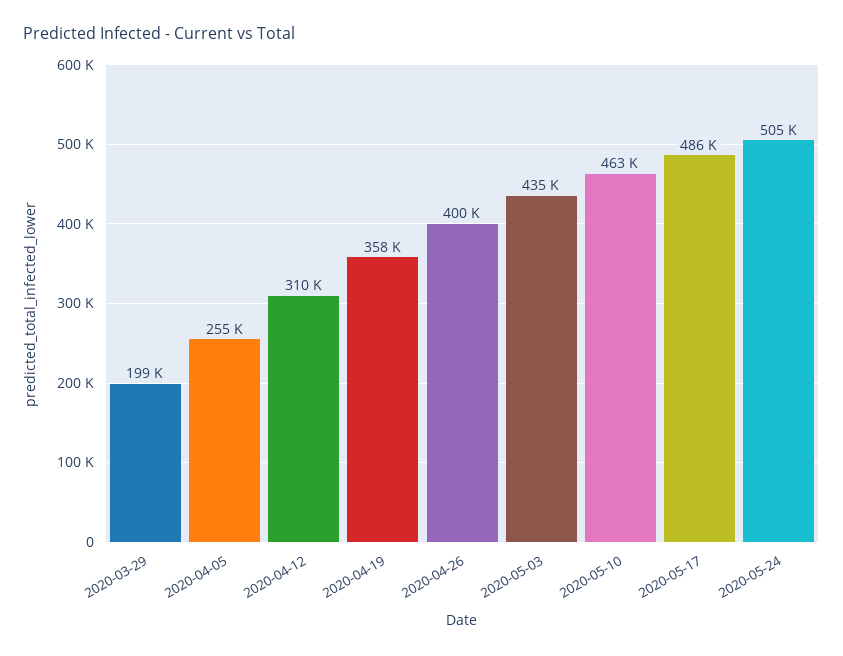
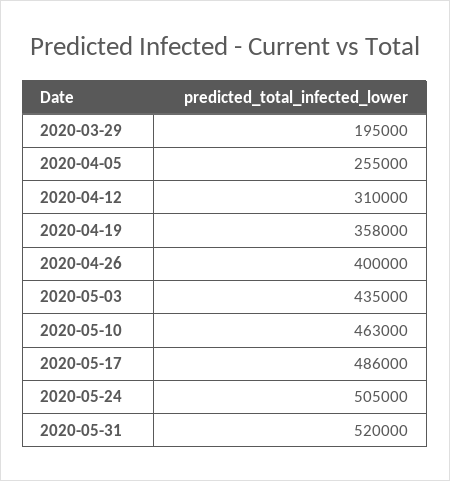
2020-03-29: 199000 -> 195000
2020-05-31: none -> 520000

